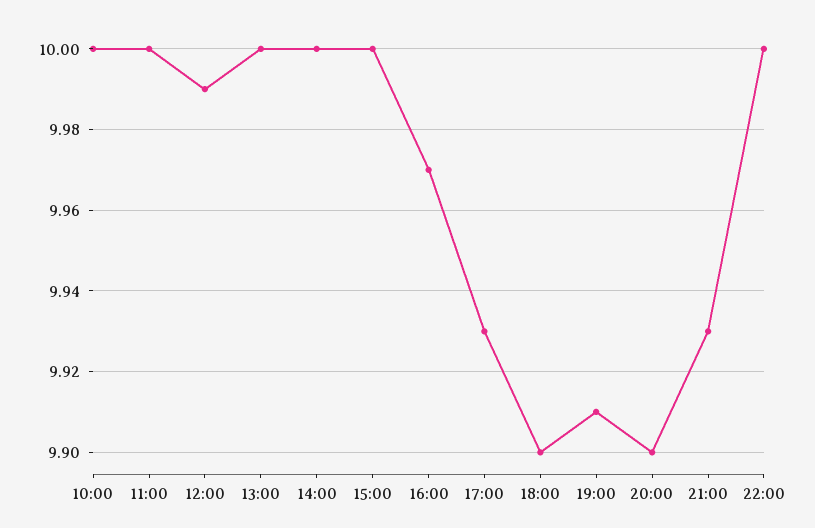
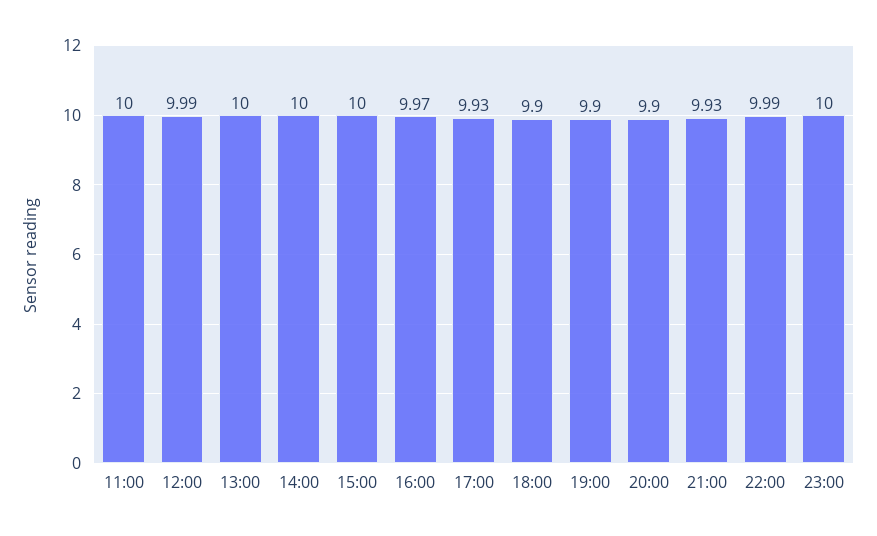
10:00: 10 -> none
19:00: 9.91 -> 9.9
22:00: 10 -> 9.99
23:00: none -> 10

